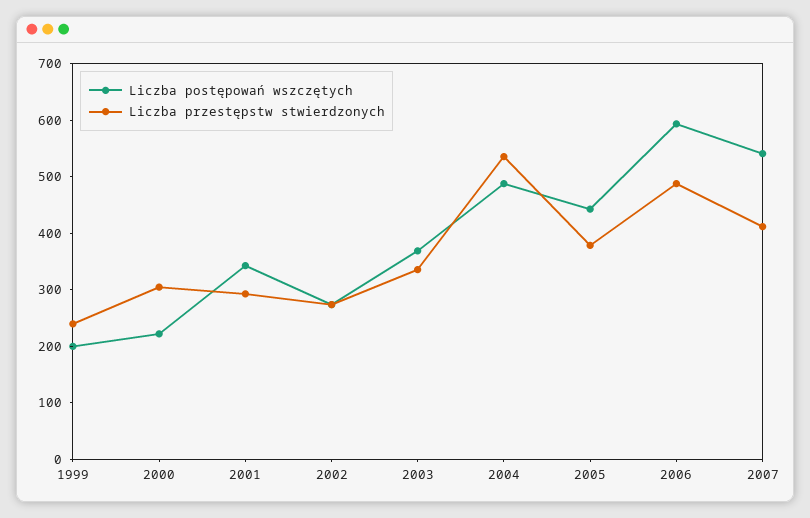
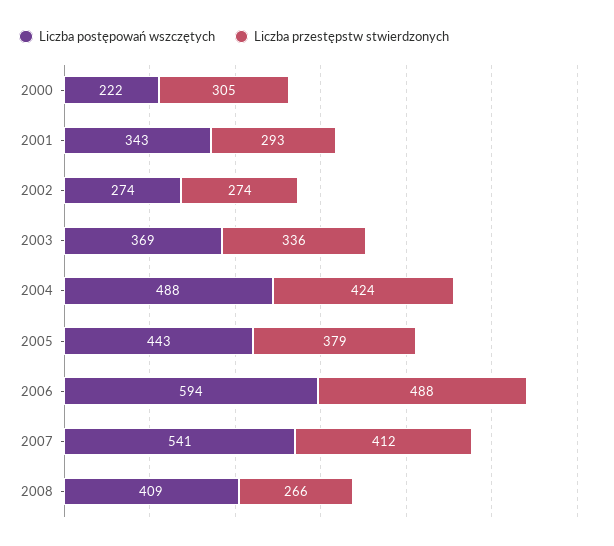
Liczba postępowań wszczętych, 1999: 200 -> none
Liczba przestępstw stwierdzonych, 1999: 240 -> none
Liczba przestępstw stwierdzonych, 2004: 540 -> 424
Liczba postępowań wszczętych, 2008: none -> 409
Liczba przestępstw stwierdzonych, 2008: none -> 266

